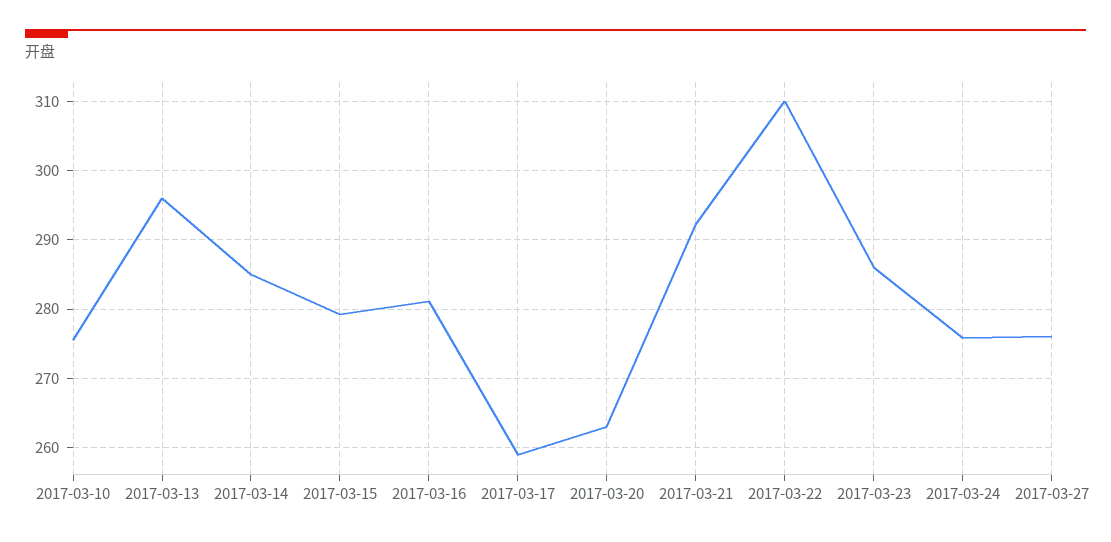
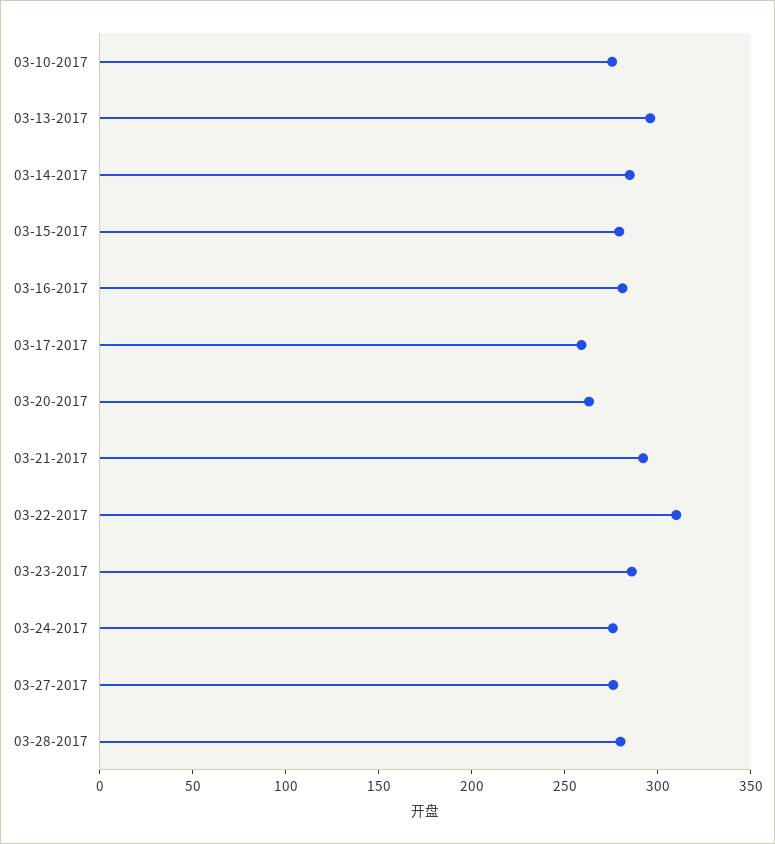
03-28-2017: none -> 280

